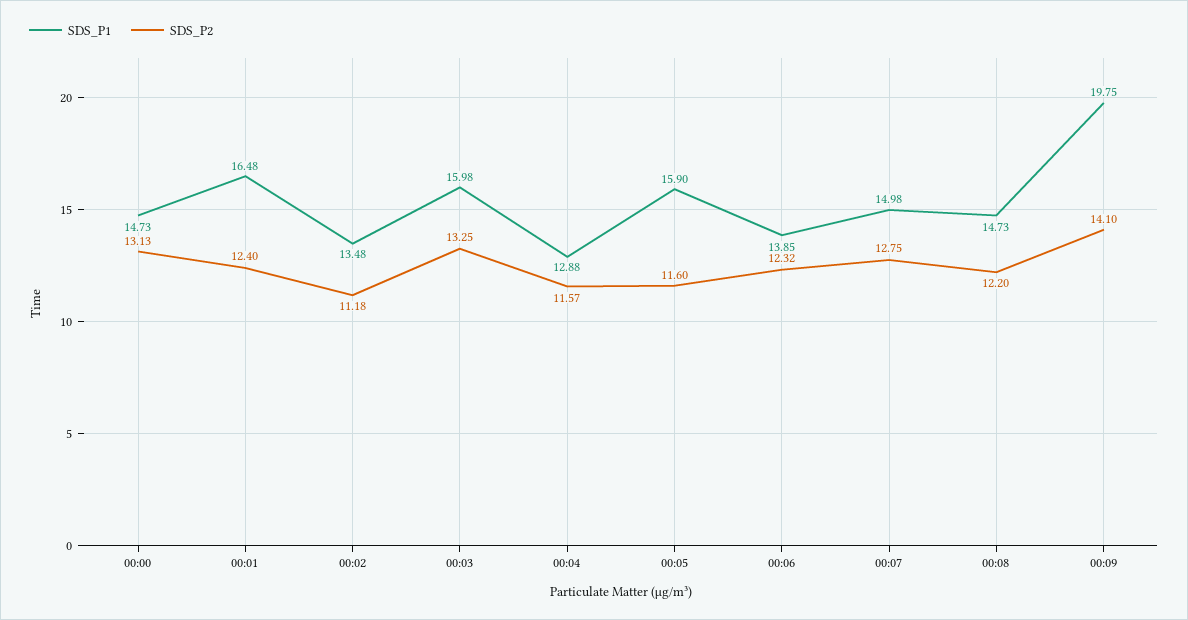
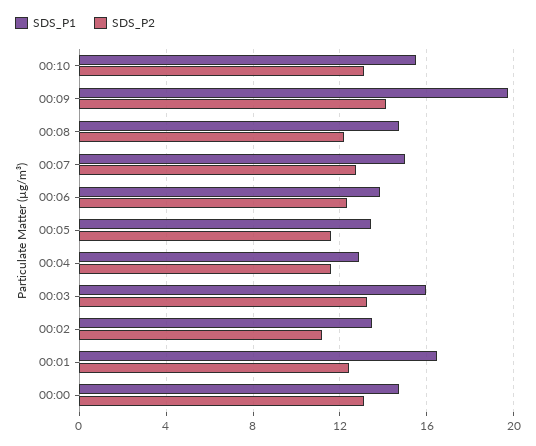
SDS_P1, 00:05: 15.9 -> 13.5
SDS_P1, 00:10: none -> 15.5
SDS_P2, 00:10: none -> 13

